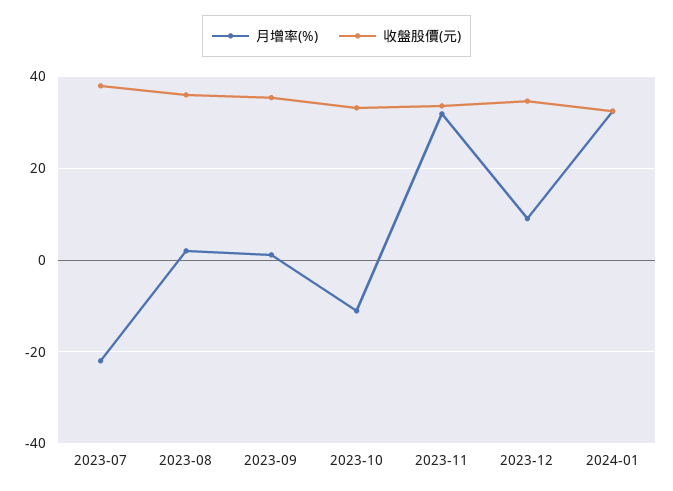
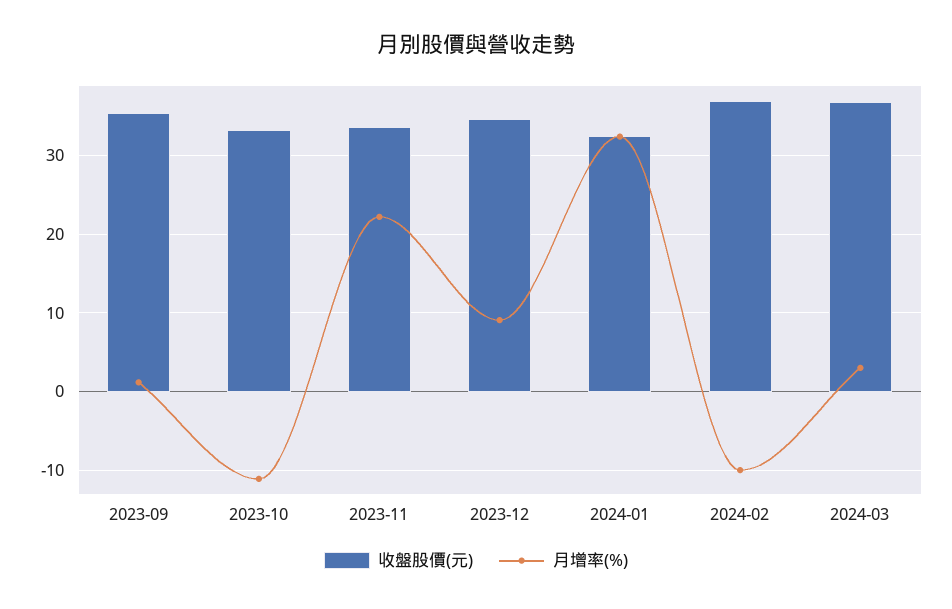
月增率(%), 2023-07: -22 -> none
收盤股價(元), 2023-07: 38 -> none
月增率(%), 2023-08: 2 -> none
收盤股價(元), 2023-08: 36 -> none
月增率(%), 2023-11: 32 -> 22
收盤股價(元), 2024-02: none -> 37
月增率(%), 2024-02: none -> -10
收盤股價(元), 2024-03: none -> 37
月增率(%), 2024-03: none -> 3

